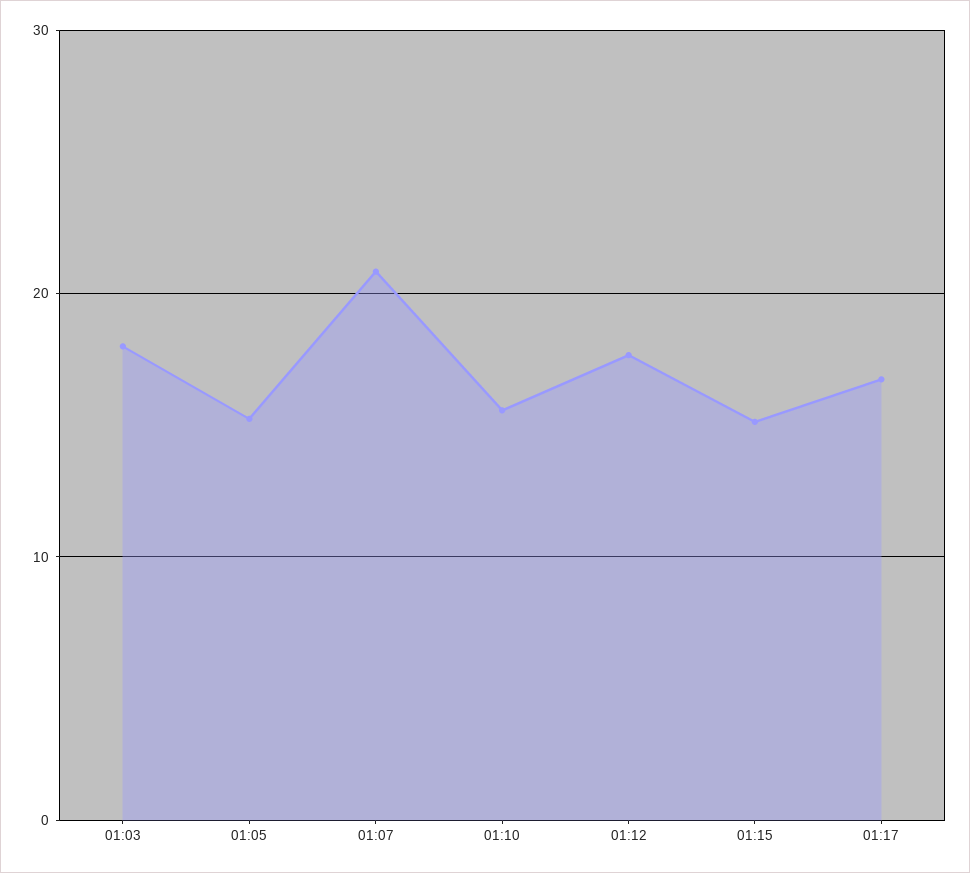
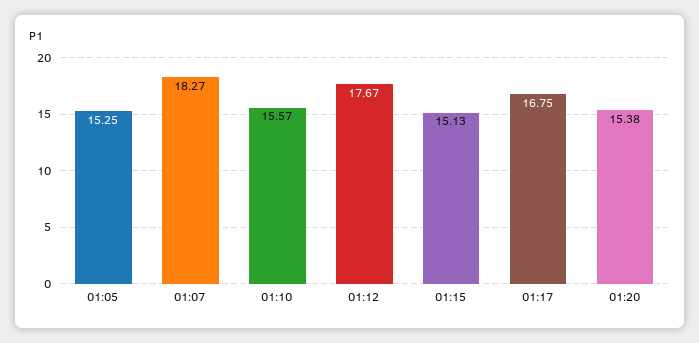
01:03: 18 -> none
01:07: 21 -> 18.27
01:20: none -> 15.38

